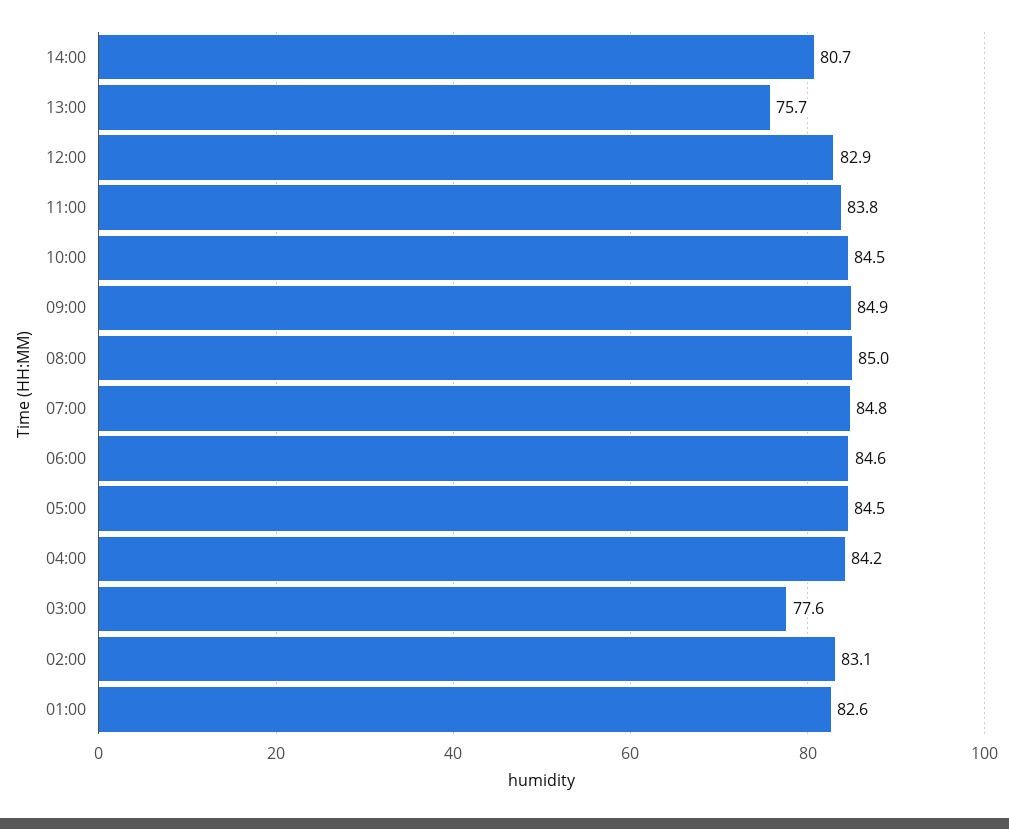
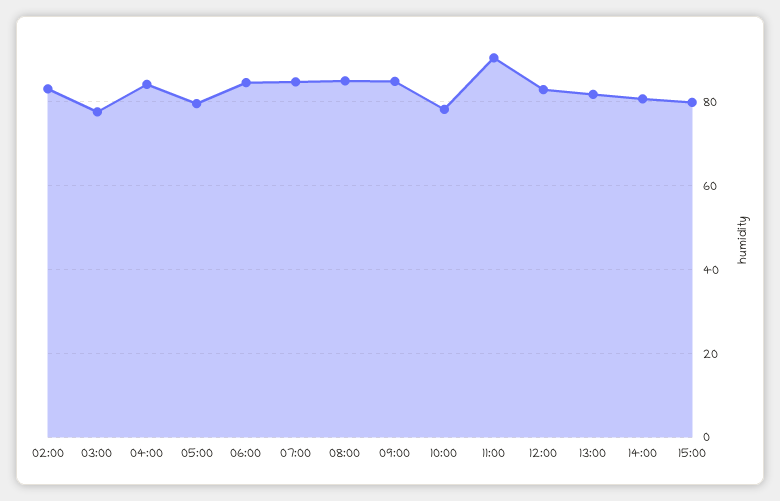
13:00: 75.7 -> 82
11:00: 83.8 -> 90
10:00: 84.5 -> 78
05:00: 84.5 -> 80
01:00: 82.6 -> none
15:00: none -> 80

